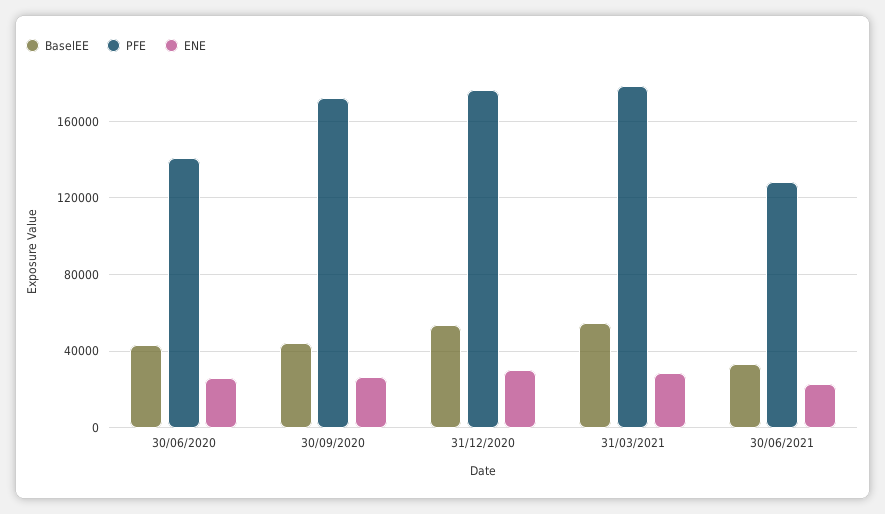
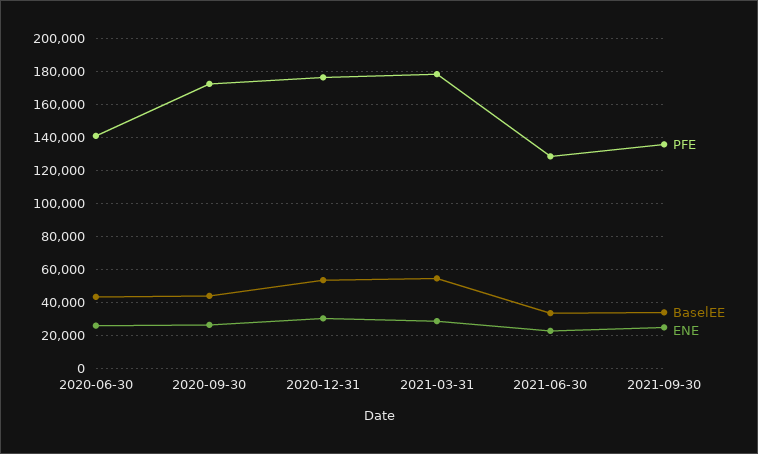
PFE, 2021-09-30: none -> 135000
BaselEE, 2021-09-30: none -> 35000
ENE, 2021-09-30: none -> 25000

